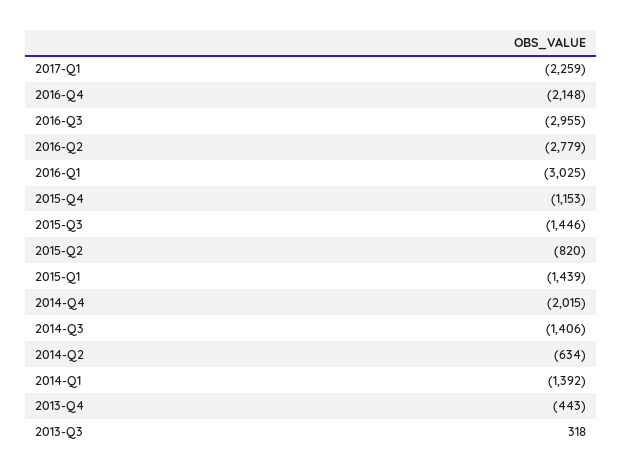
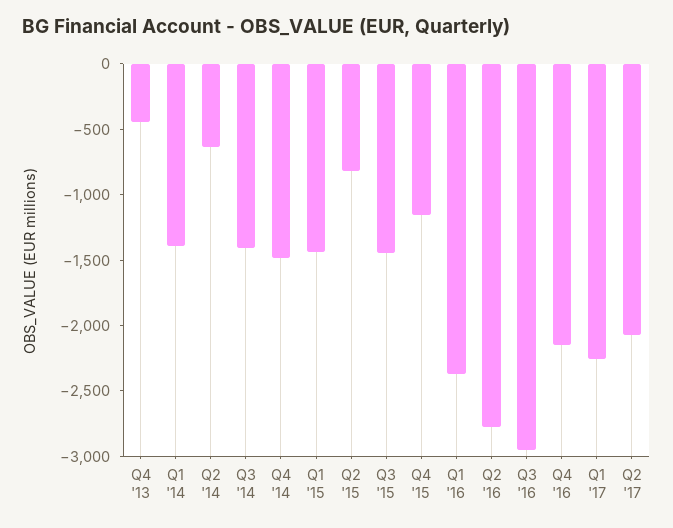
2016-Q1: -3025 -> -2400
2014-Q4: -2015 -> -1500
2013-Q3: 318 -> none
Q2 '17: none -> -2100

